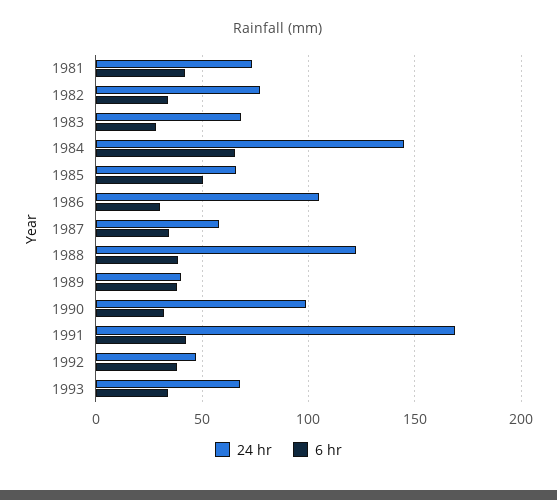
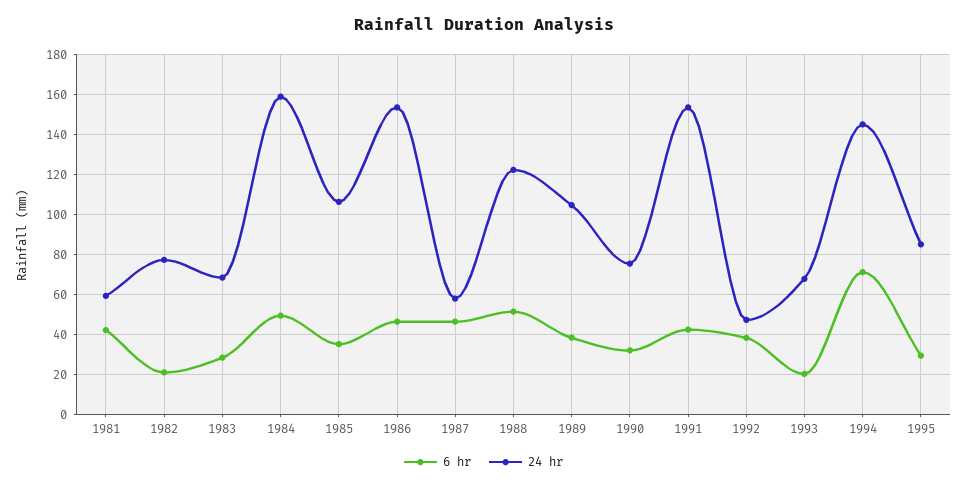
24 hr, 1981: 75 -> 60
6 hr, 1982: 35 -> 20
24 hr, 1984: 145 -> 160
6 hr, 1984: 65 -> 50
24 hr, 1985: 65 -> 105
6 hr, 1985: 50 -> 35
24 hr, 1986: 105 -> 155
6 hr, 1986: 30 -> 45
6 hr, 1987: 35 -> 45
6 hr, 1988: 40 -> 50
24 hr, 1989: 40 -> 105
24 hr, 1990: 100 -> 75
24 hr, 1991: 170 -> 155
6 hr, 1993: 35 -> 20
6 hr, 1994: none -> 70
24 hr, 1994: none -> 145
6 hr, 1995: none -> 30
24 hr, 1995: none -> 85

